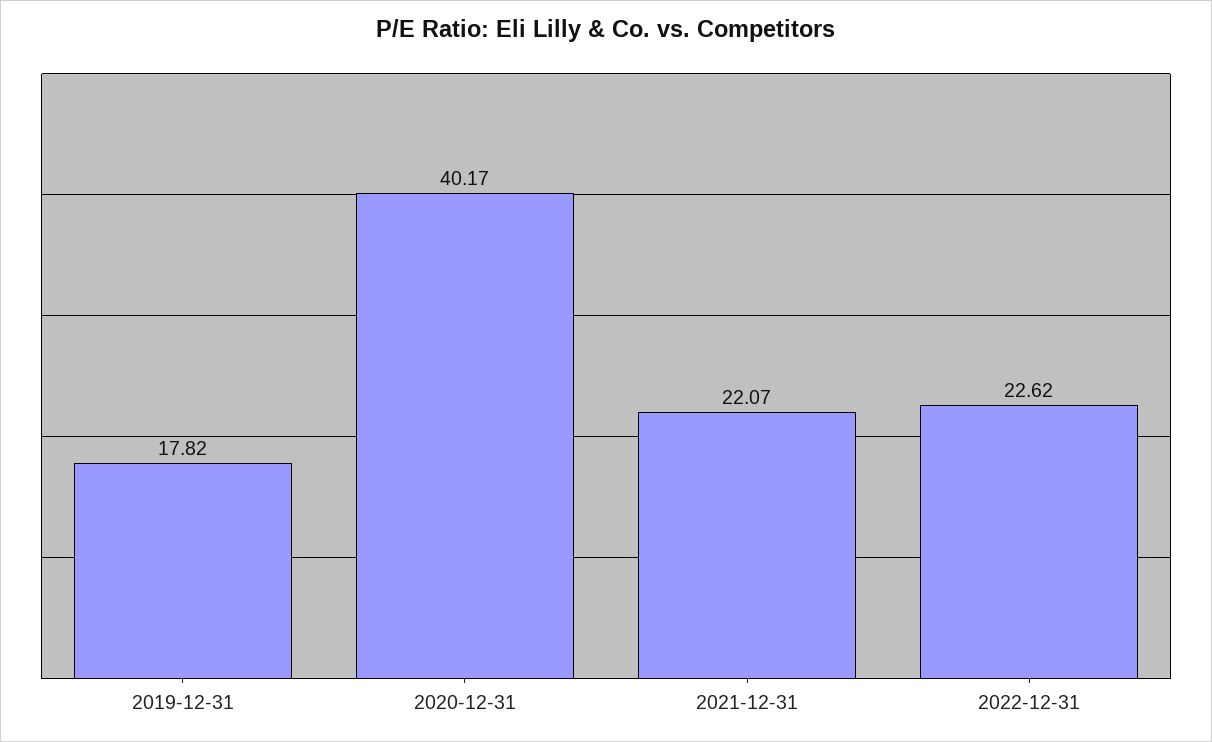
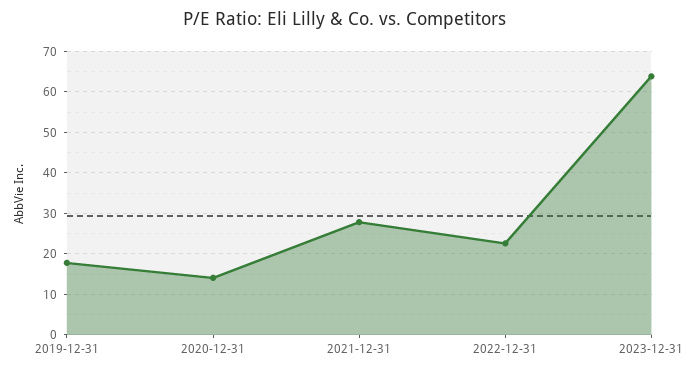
2020-12-31: 40.17 -> 14
2021-12-31: 22.07 -> 28
2023-12-31: none -> 64

